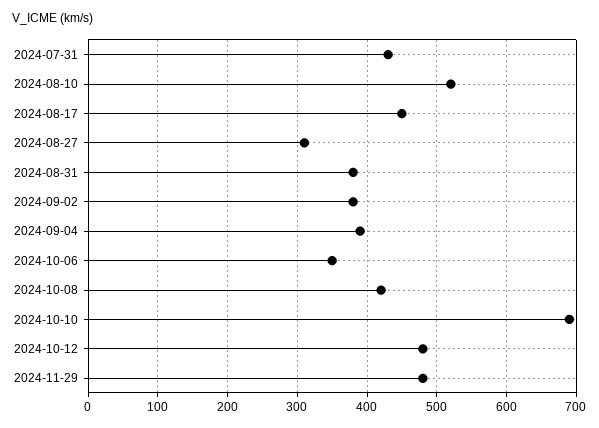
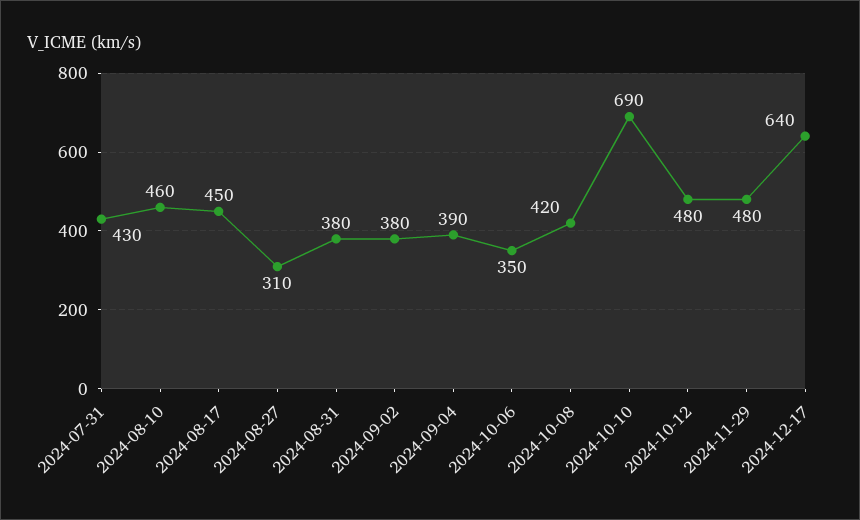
2024-08-10: 520 -> 460
2024-12-17: none -> 640

